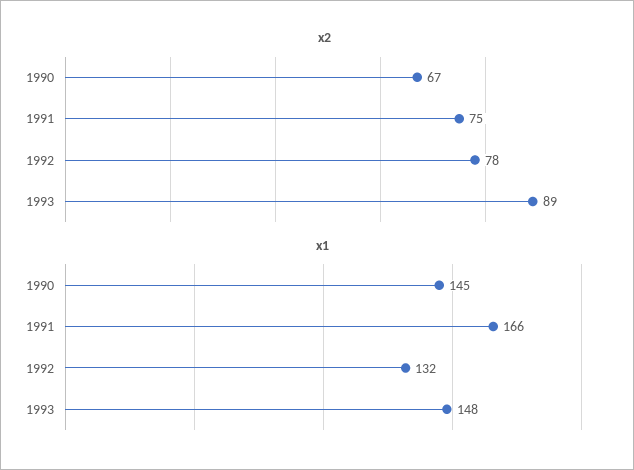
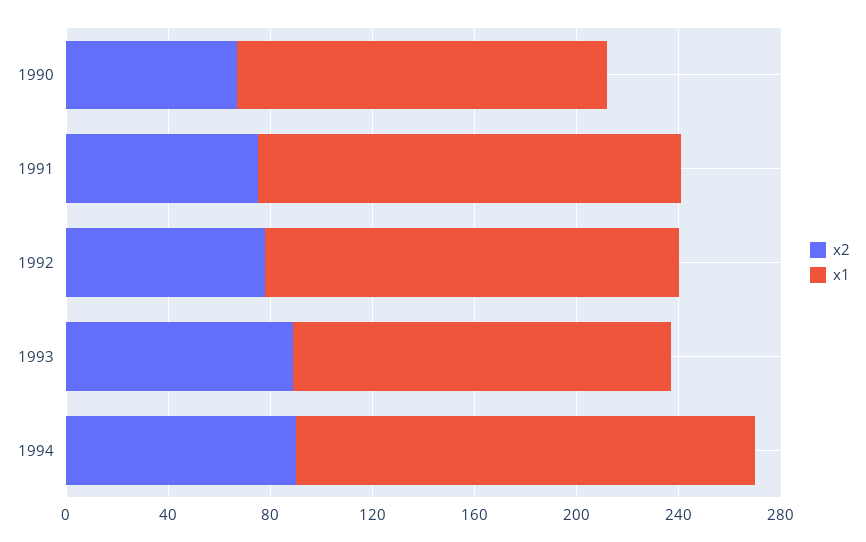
x1, 1992: 132 -> 160
x2, 1994: none -> 90
x1, 1994: none -> 180

